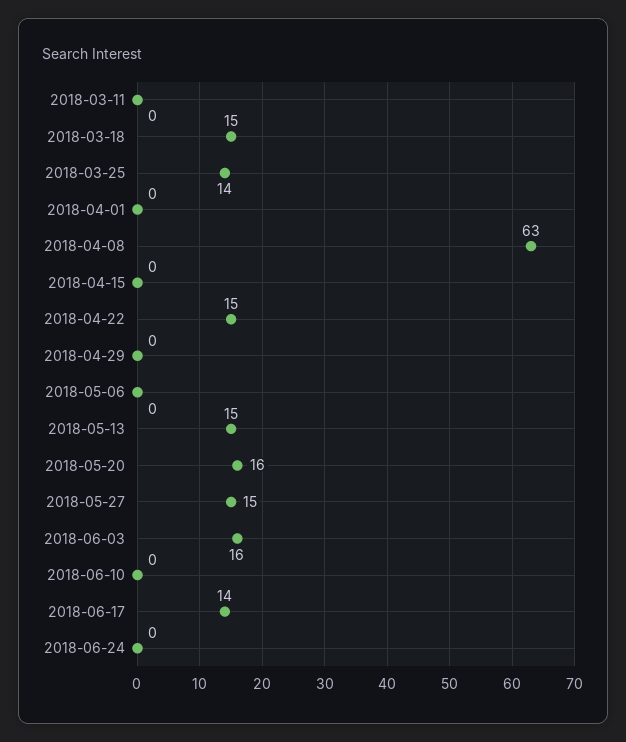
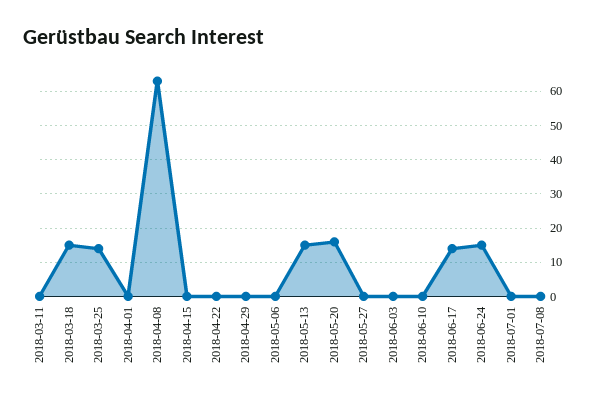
2018-04-22: 15 -> 0
2018-05-27: 15 -> 0
2018-06-03: 16 -> 0
2018-06-24: 0 -> 15
2018-07-01: none -> 0
2018-07-08: none -> 0

